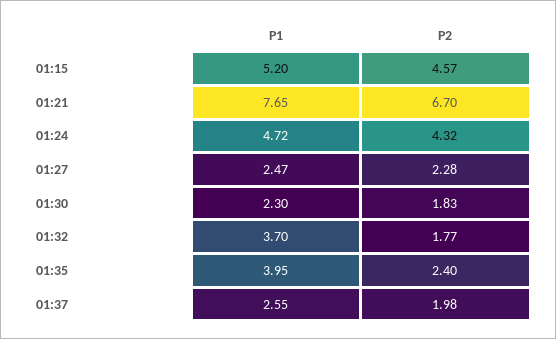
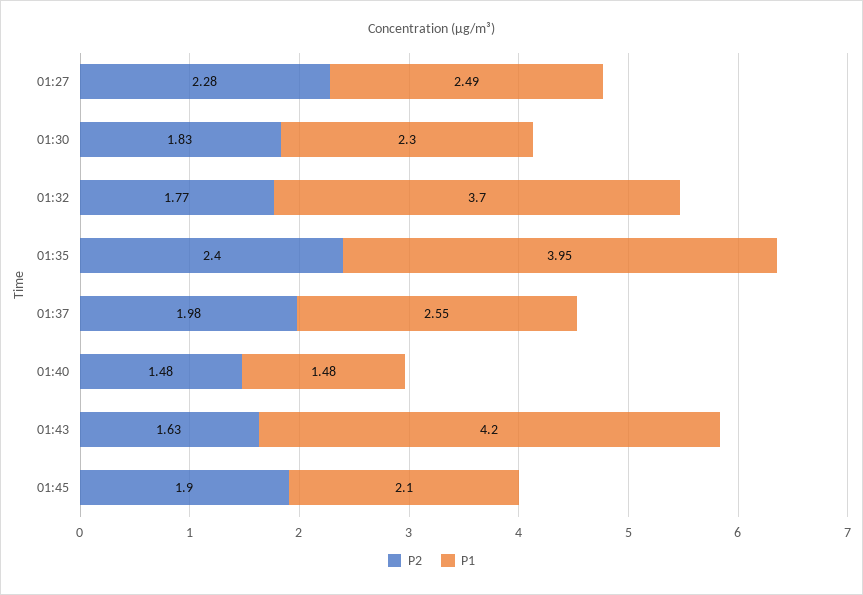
P1, 01:15: 5.2 -> none
P2, 01:15: 4.57 -> none
P1, 01:21: 7.65 -> none
P2, 01:21: 6.7 -> none
P1, 01:24: 4.72 -> none
P2, 01:24: 4.32 -> none
P1, 01:27: 2.47 -> 2.49
P2, 01:40: none -> 1.48
P1, 01:40: none -> 1.48
P2, 01:43: none -> 1.63
P1, 01:43: none -> 4.2
P2, 01:45: none -> 1.9
P1, 01:45: none -> 2.1

